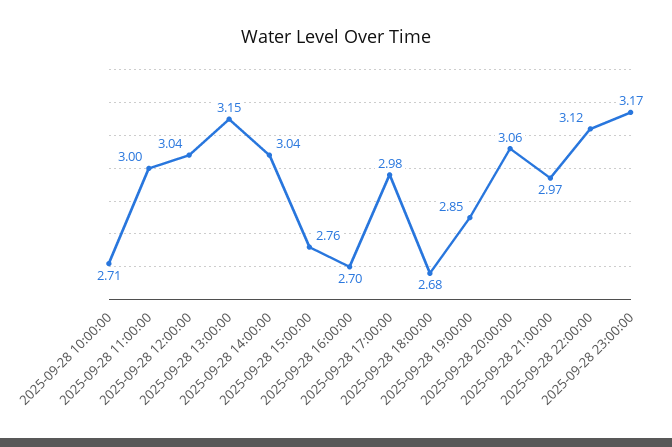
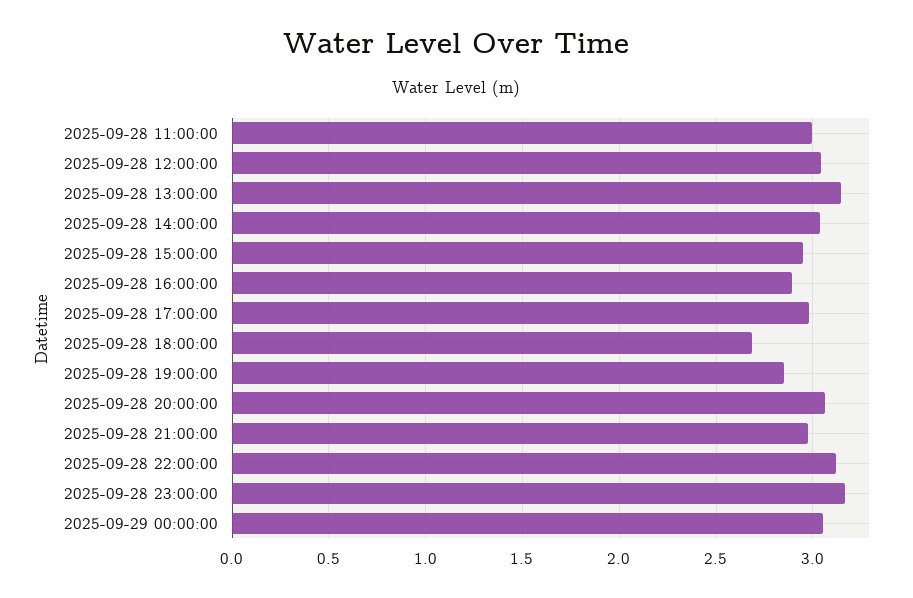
2025-09-28 10:00:00: 2.71 -> none
2025-09-28 15:00:00: 2.76 -> 2.95
2025-09-28 16:00:00: 2.7 -> 2.9
2025-09-29 00:00:00: none -> 3.05

